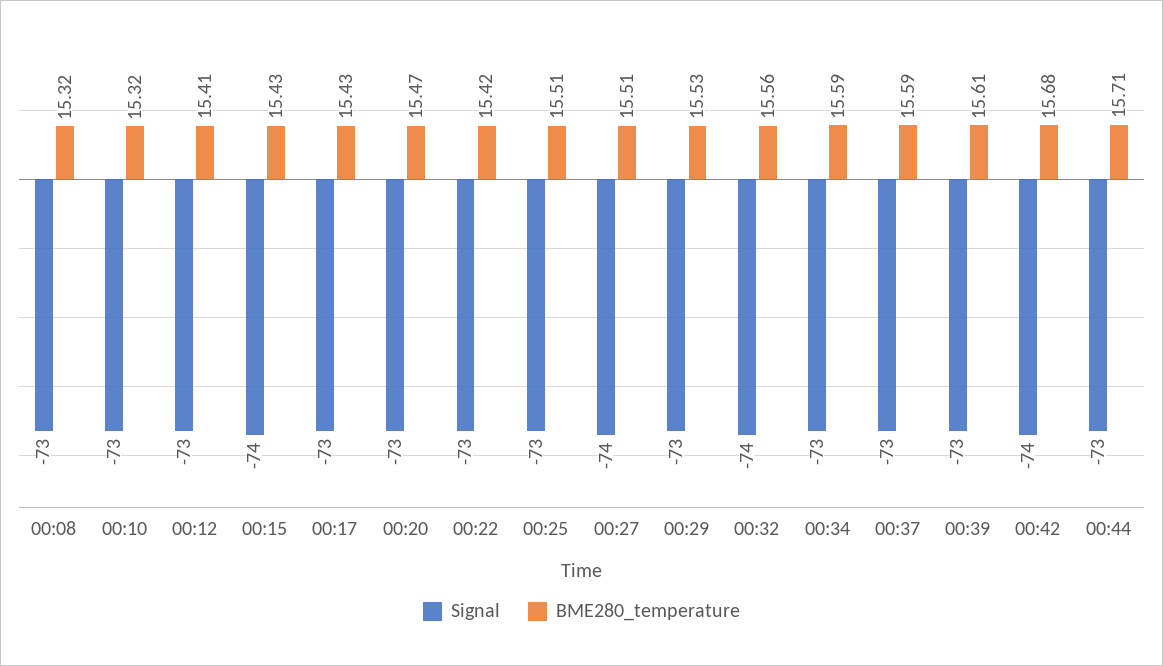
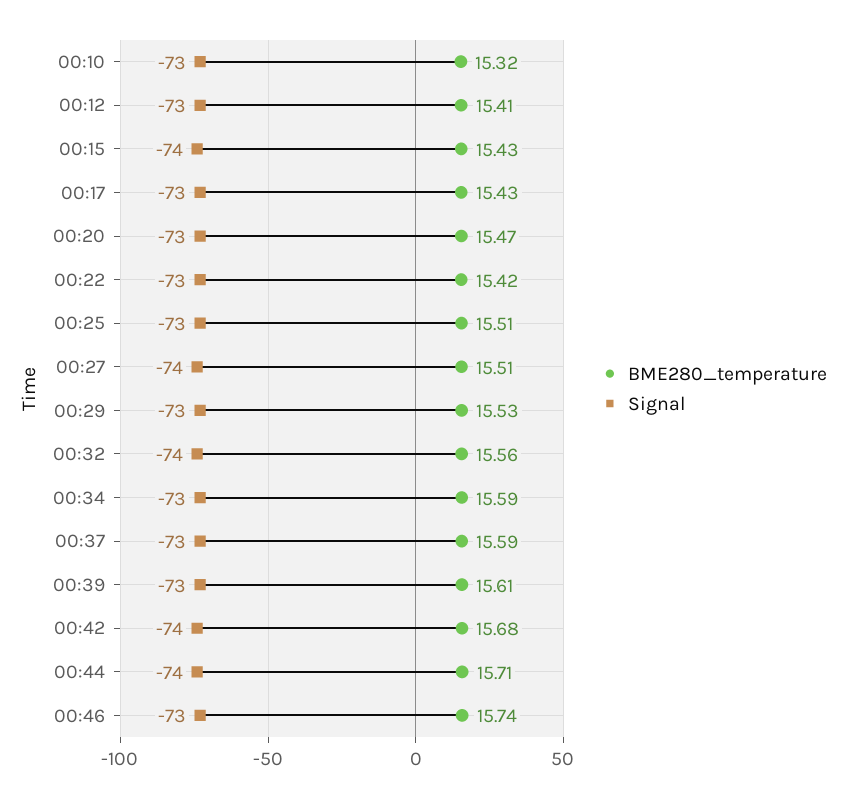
Signal, 00:08: -73 -> none
BME280_temperature, 00:08: 15.32 -> none
Signal, 00:44: -73 -> -74
BME280_temperature, 00:46: none -> 15.74
Signal, 00:46: none -> -73

